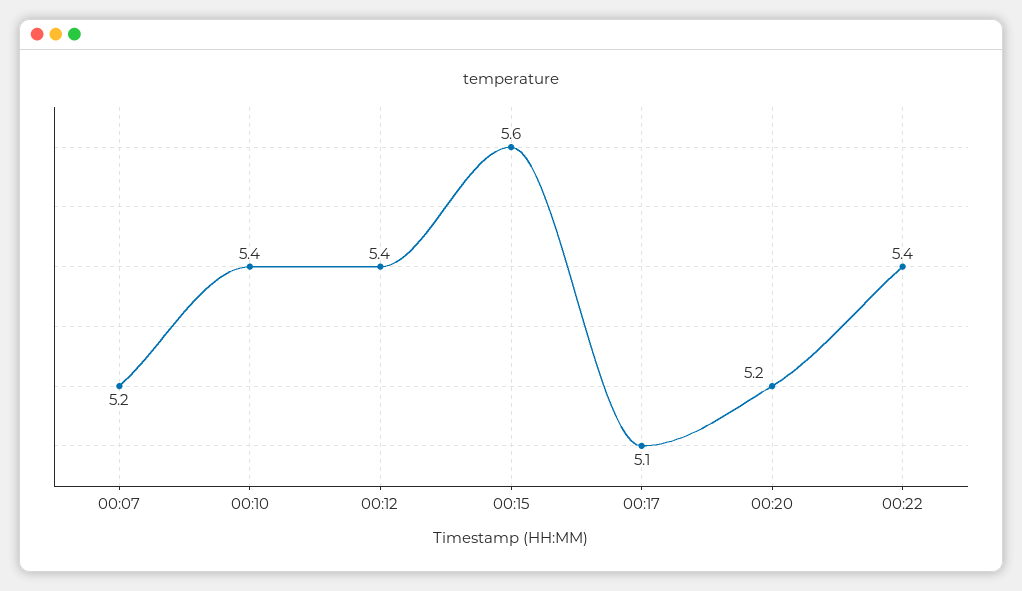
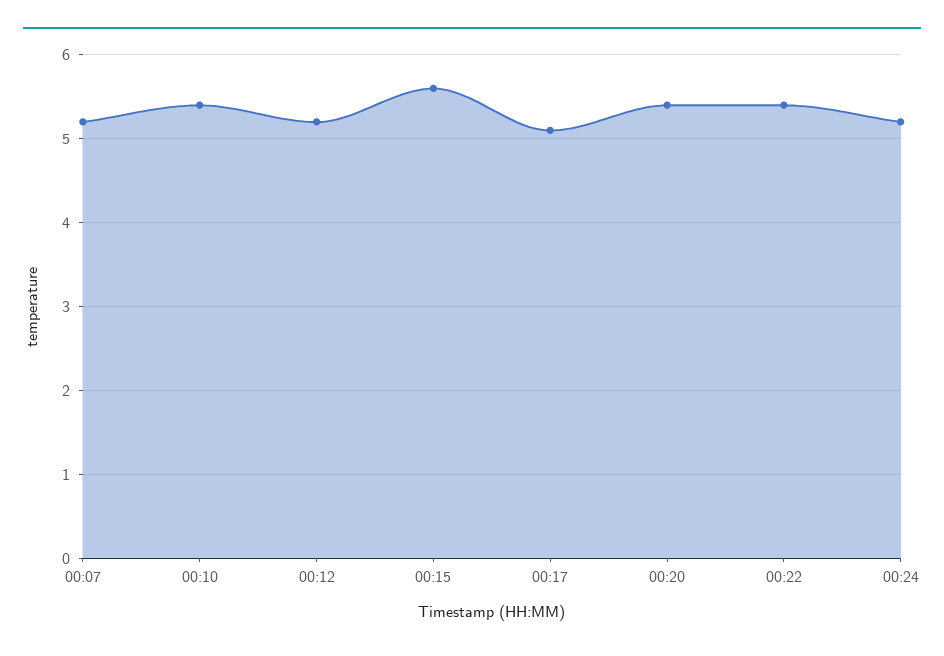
00:12: 5.4 -> 5.2
00:20: 5.2 -> 5.4
00:24: none -> 5.2

